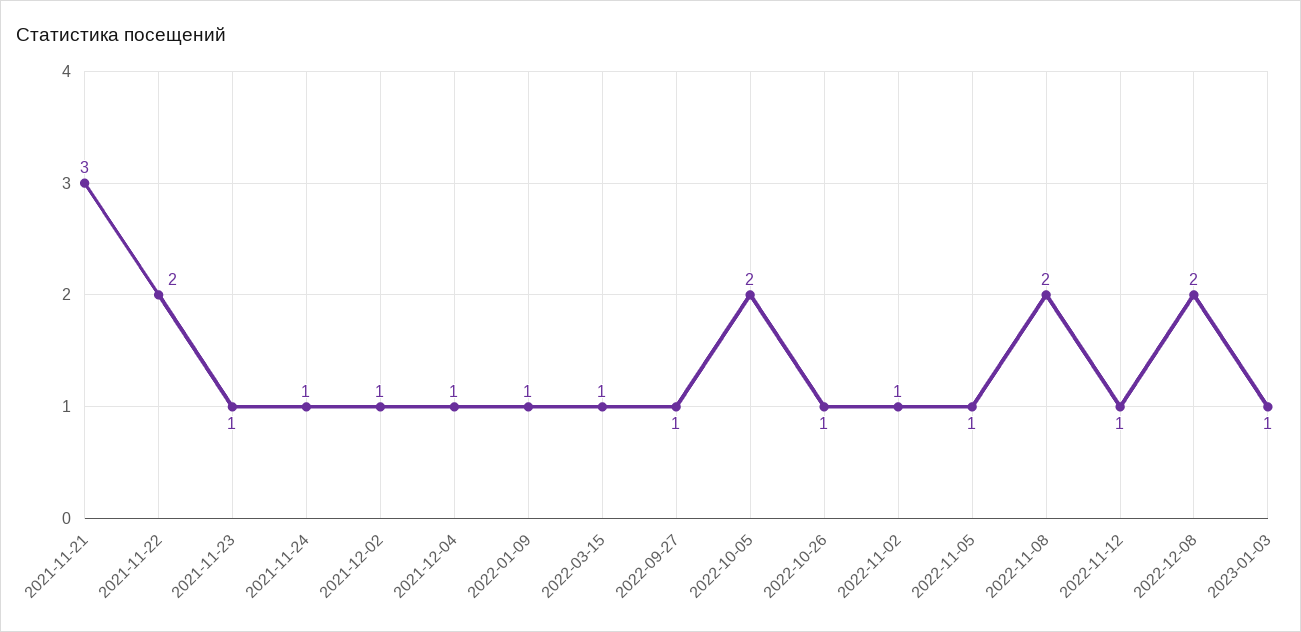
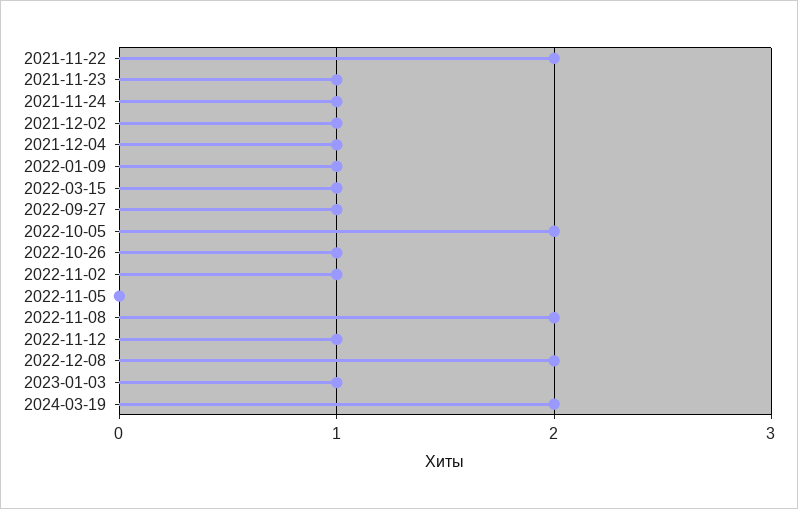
2021-11-21: 3 -> none
2022-11-05: 1 -> 0
2024-03-19: none -> 2

